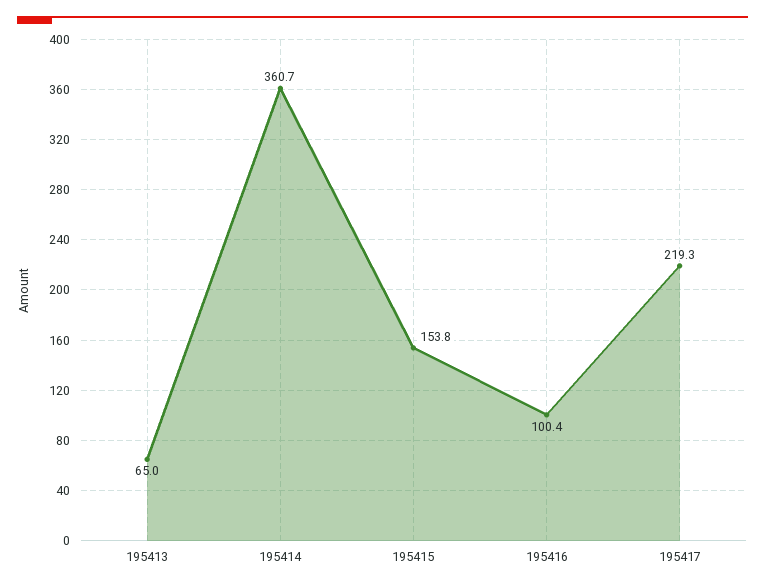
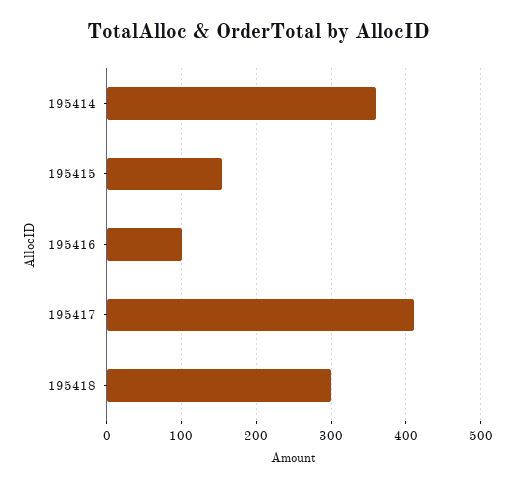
195413: 65 -> none
195417: 219.3 -> 410
195418: none -> 300

